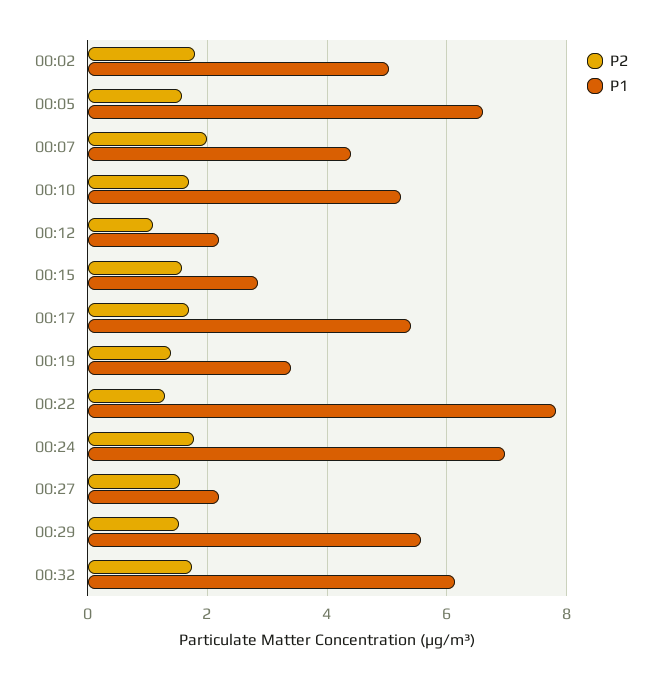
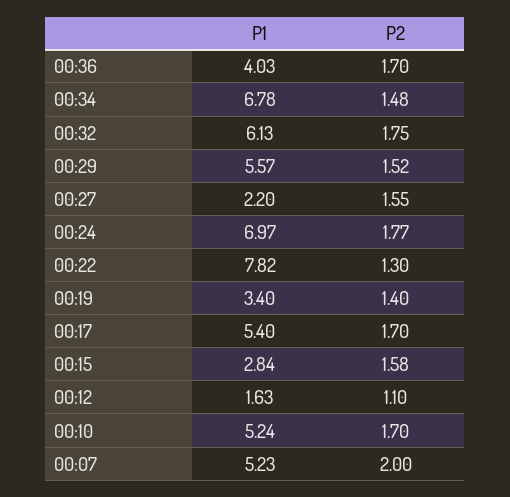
P2, 00:02: 1.8 -> none
P1, 00:02: 5 -> none
P2, 00:05: 1.6 -> none
P1, 00:05: 6.6 -> none
P1, 00:07: 4.4 -> 5.23
P1, 00:12: 2.2 -> 1.63
P1, 00:36: none -> 4.03
P2, 00:36: none -> 1.7
P1, 00:34: none -> 6.78
P2, 00:34: none -> 1.48

